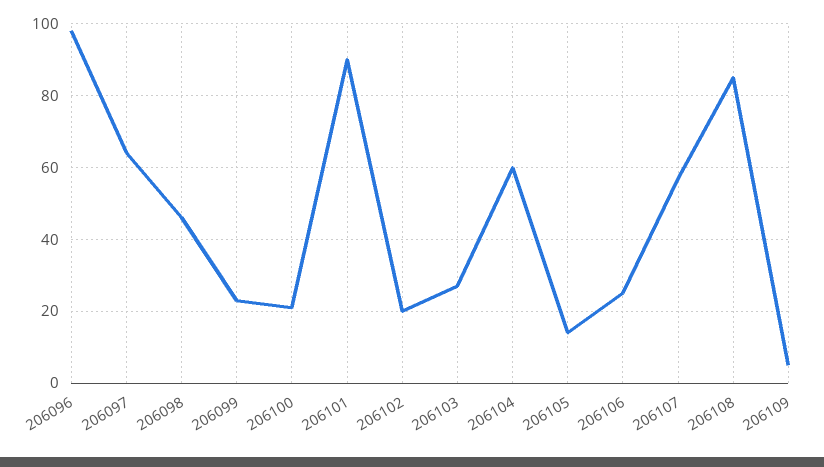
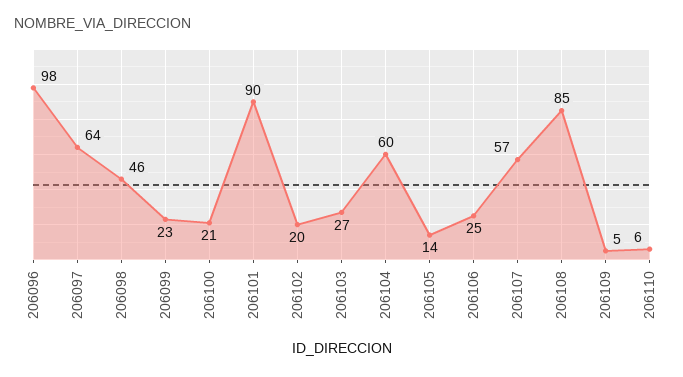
206110: none -> 6

